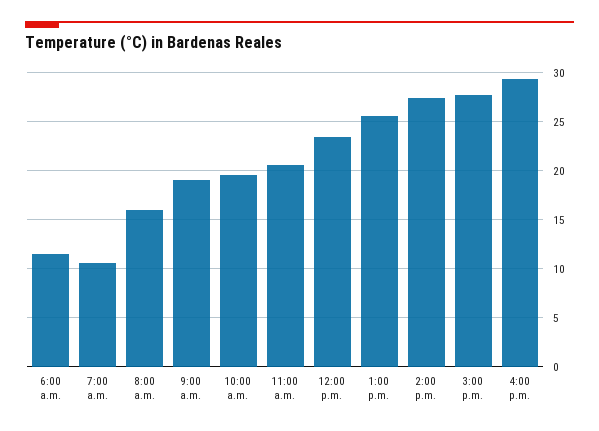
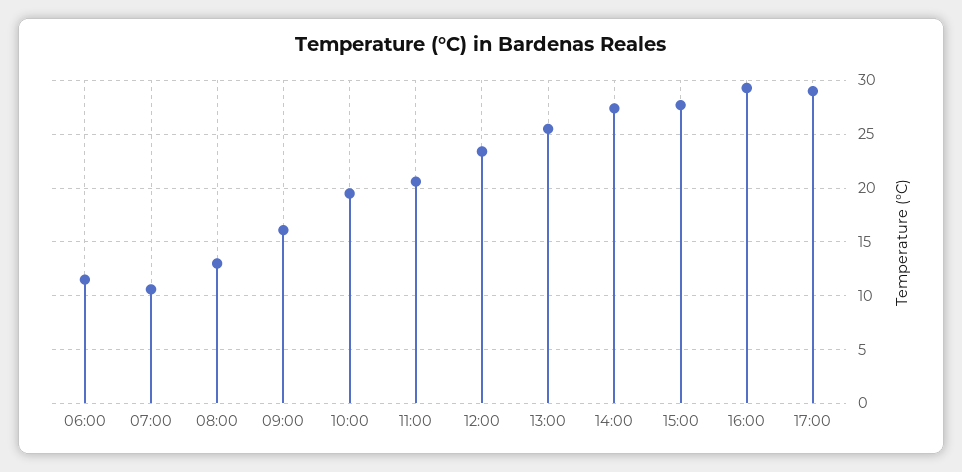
8:00 a.m.: 16 -> 13
9:00 a.m.: 19 -> 16
17:00: none -> 29

